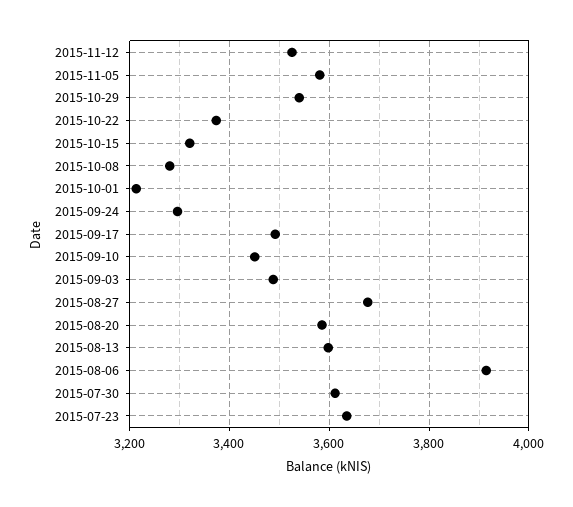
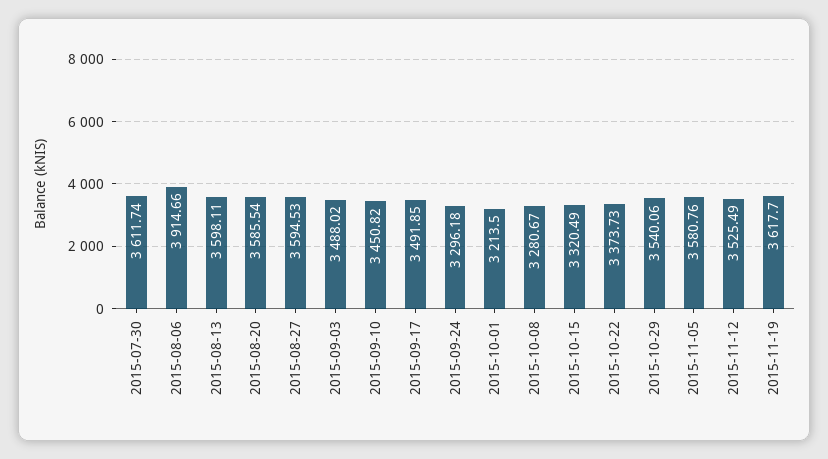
2015-08-27: 3680 -> 3594.53
2015-07-23: 3640 -> none
2015-11-19: none -> 3617.7

